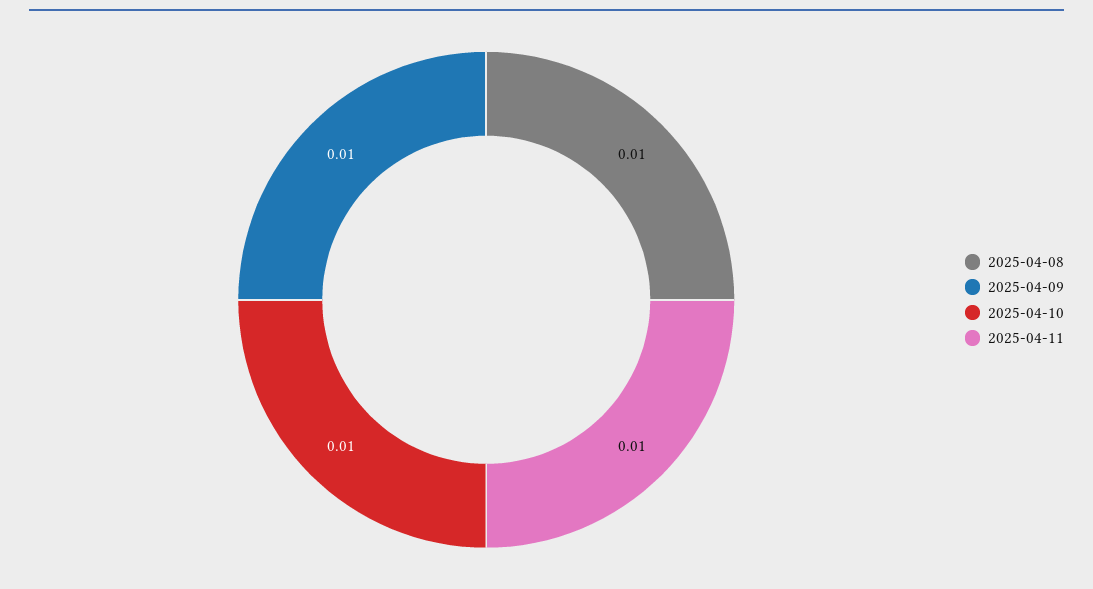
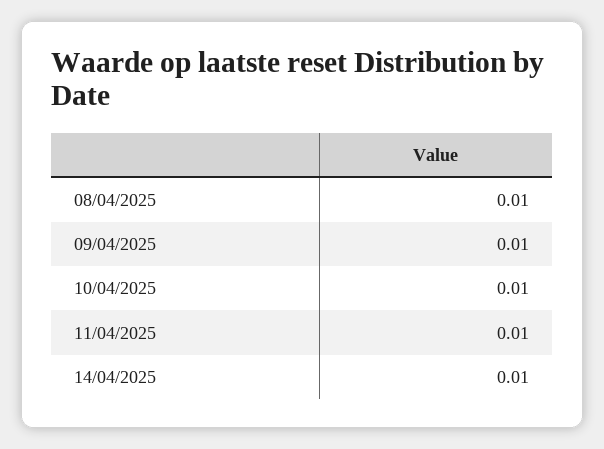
14/04/2025: none -> 0.01

